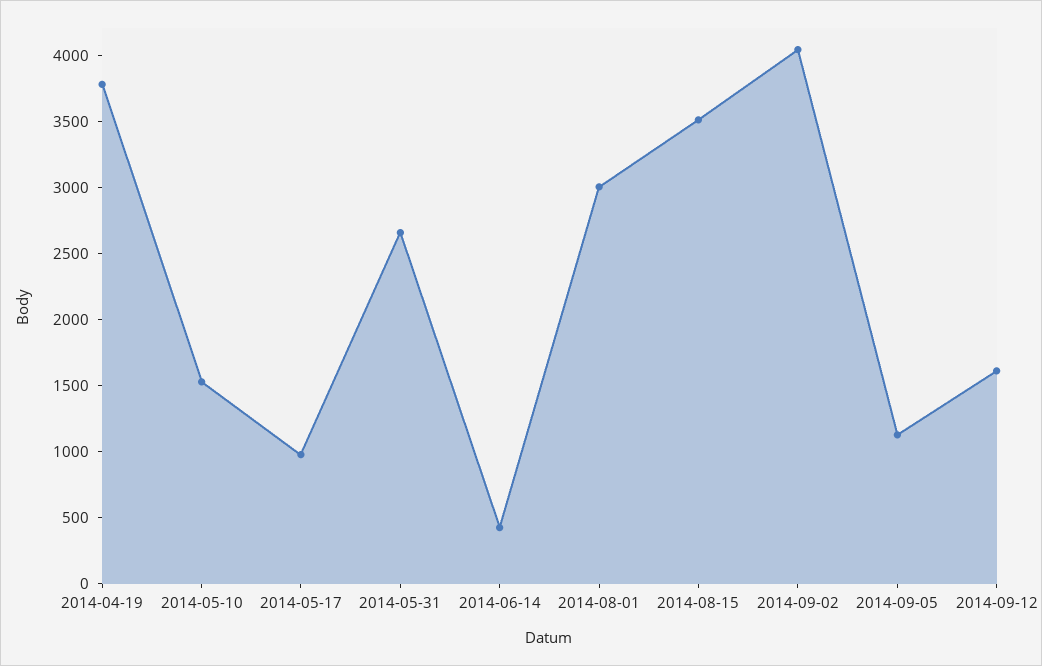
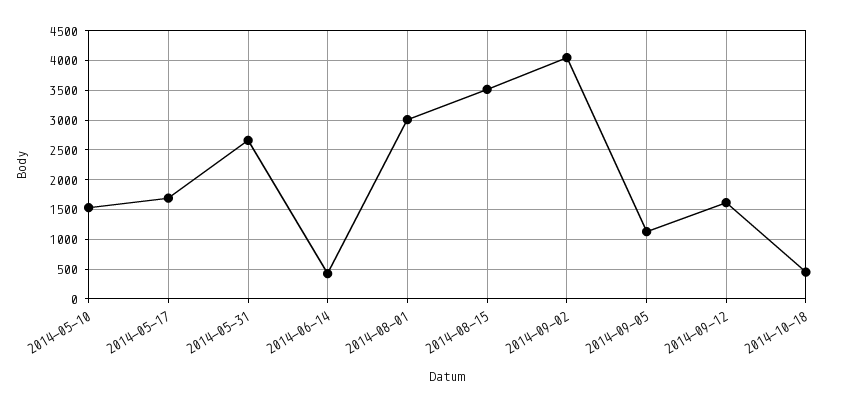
2014-04-19: 3800 -> none
2014-05-17: 1000 -> 1750
2014-10-18: none -> 500

